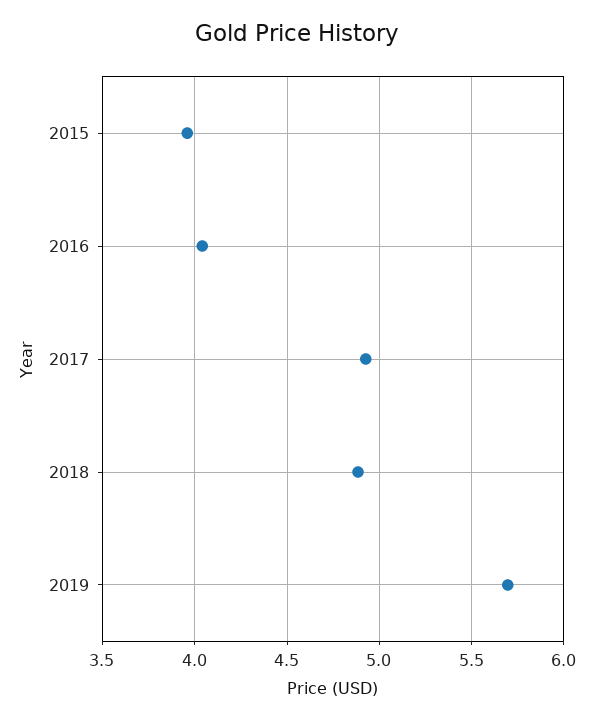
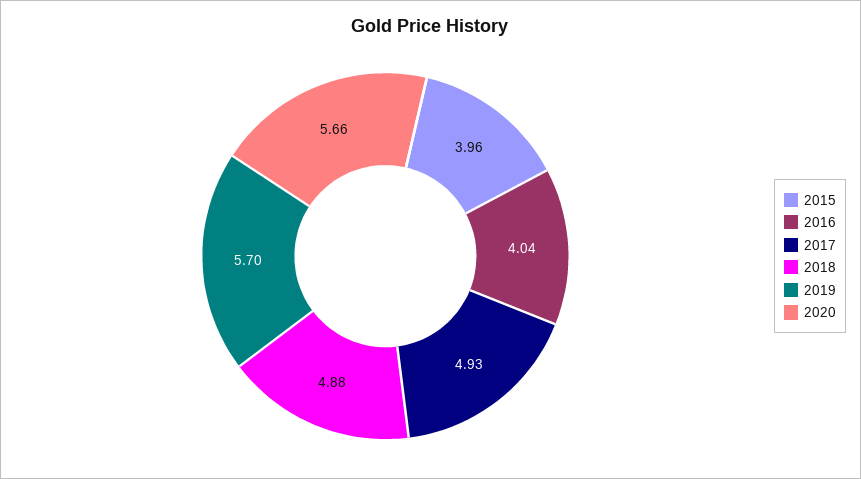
2020: none -> 5.66

